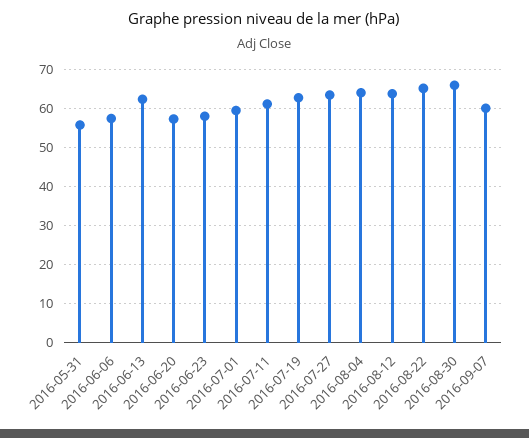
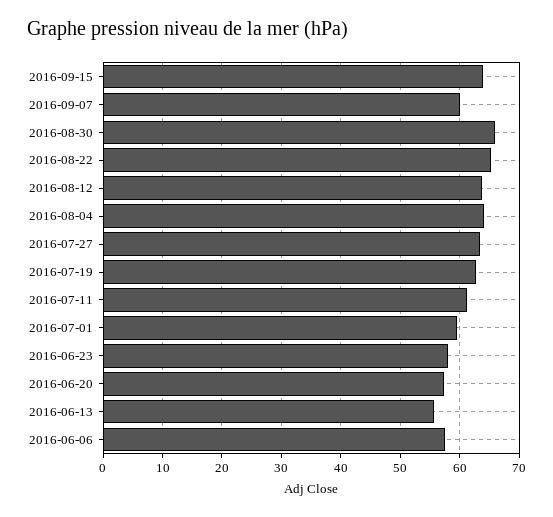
2016-05-31: 56 -> none
2016-06-13: 62 -> 56
2016-09-15: none -> 64

